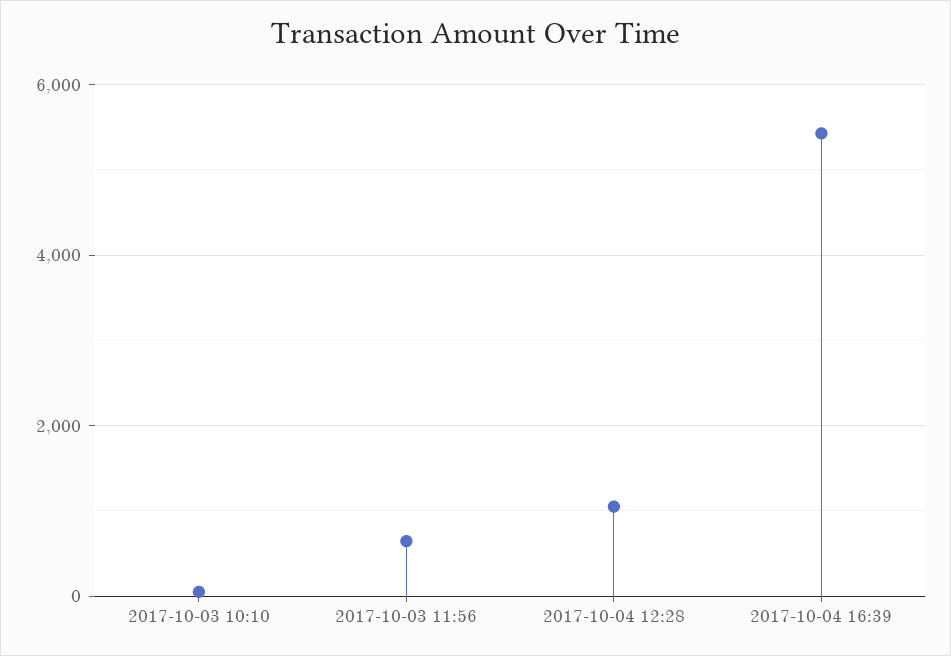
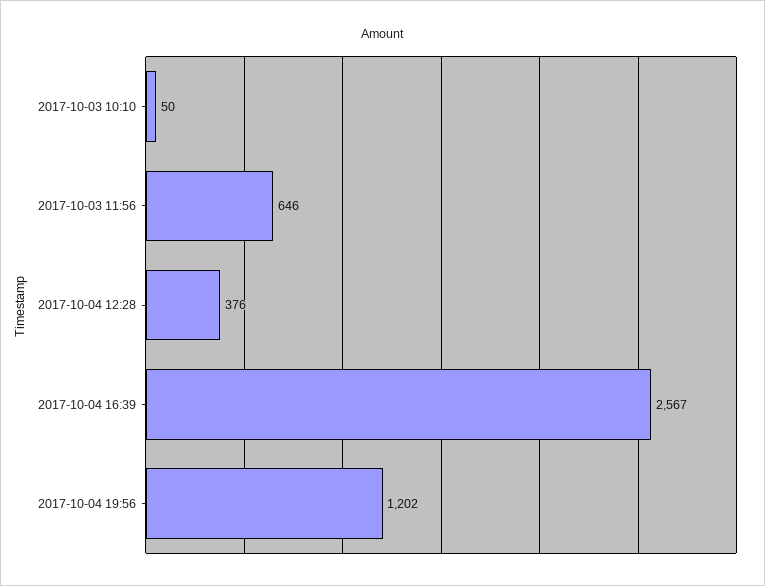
2017-10-04 12:28: 1000 -> 376
2017-10-04 16:39: 5400 -> 2567
2017-10-04 19:56: none -> 1202

